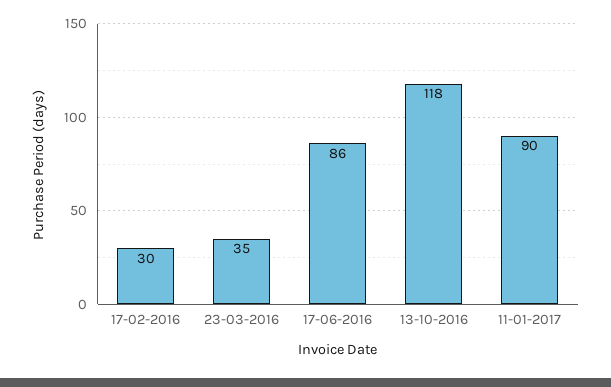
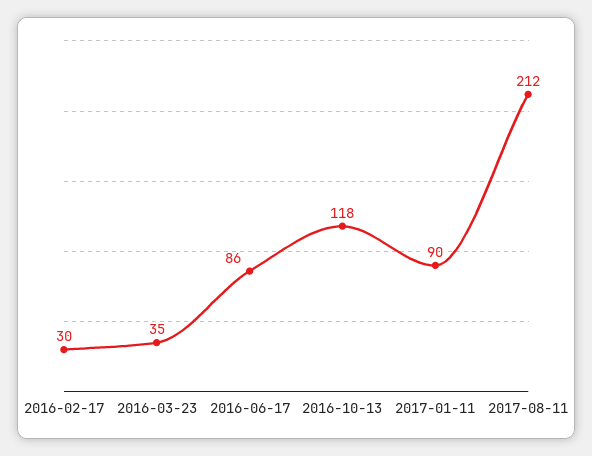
2017-08-11: none -> 212

